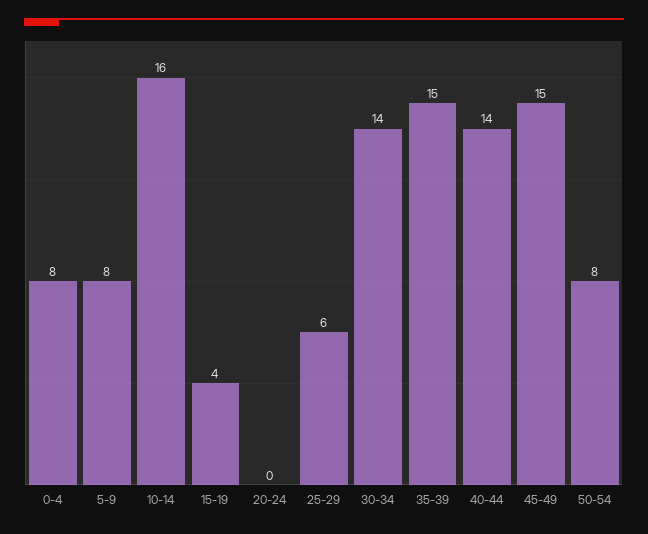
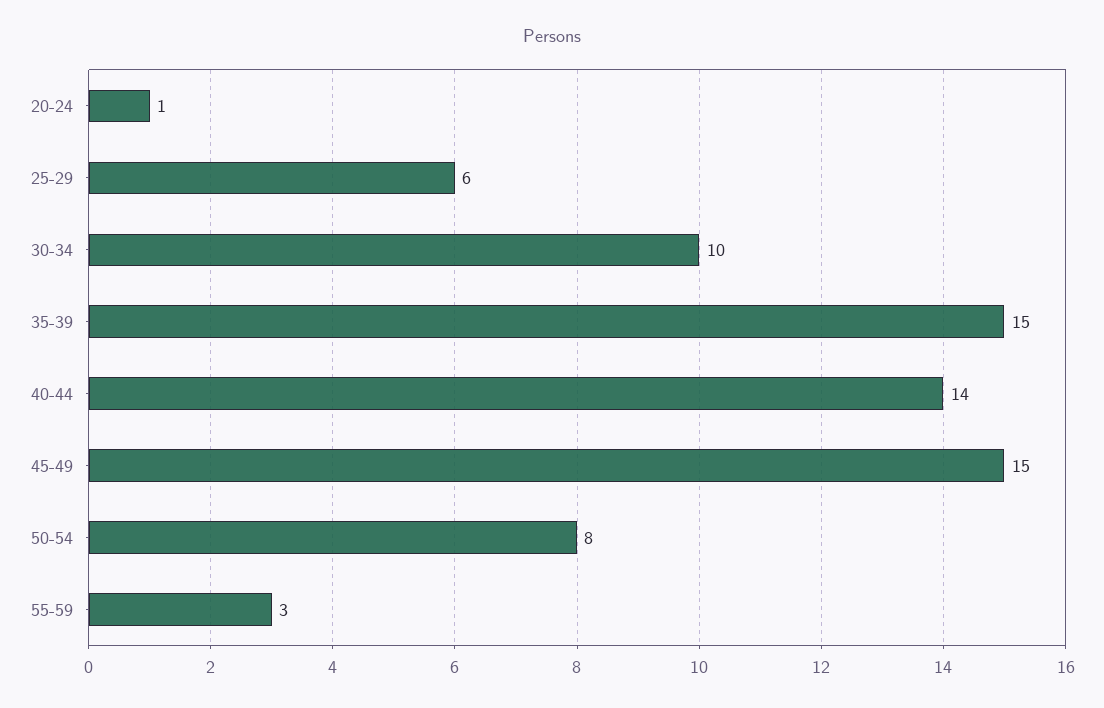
0-4: 8 -> none
5-9: 8 -> none
10-14: 16 -> none
15-19: 4 -> none
20-24: 0 -> 1
30-34: 14 -> 10
55-59: none -> 3

